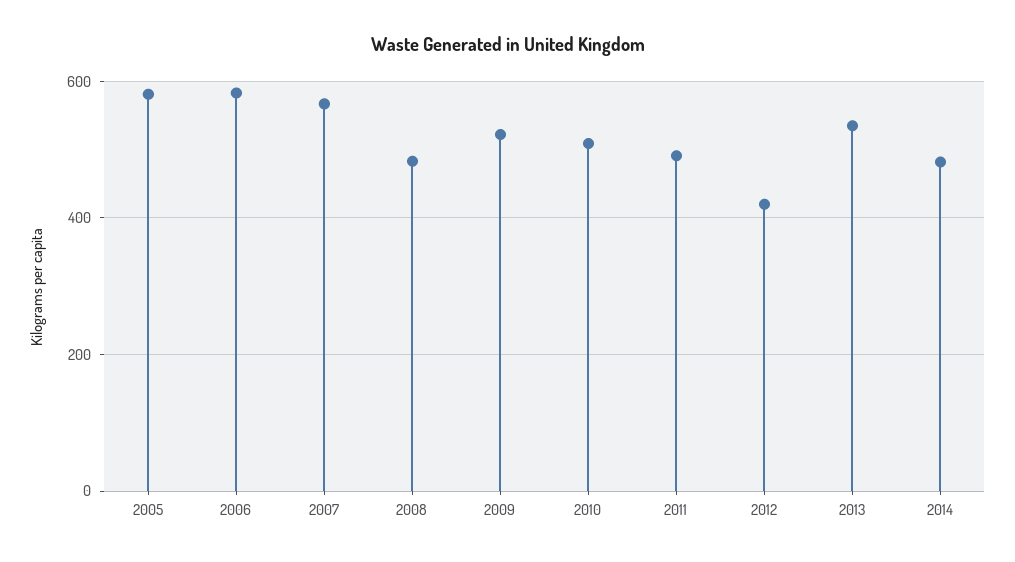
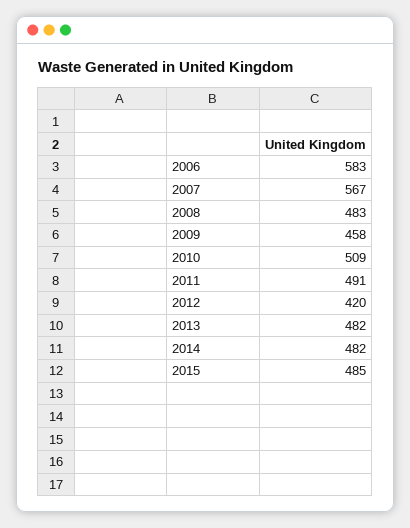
2005: 580 -> none
2009: 520 -> 458
2013: 540 -> 482
2015: none -> 485

